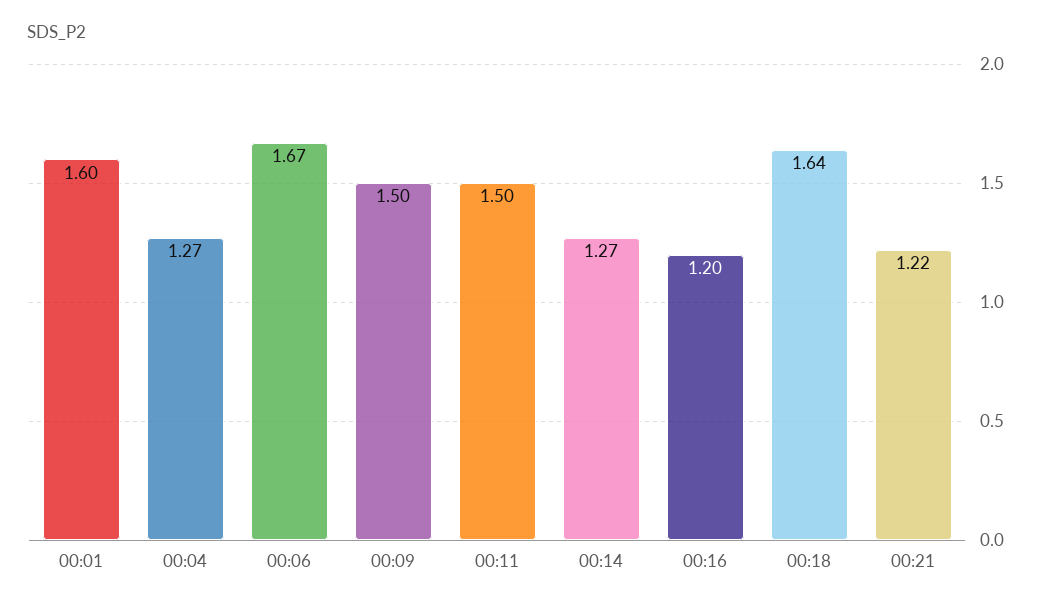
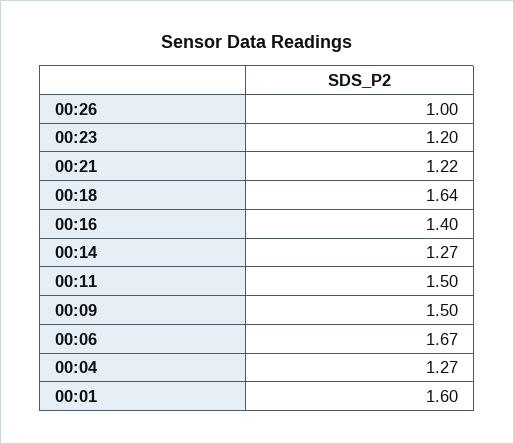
00:16: 1.2 -> 1.4
00:26: none -> 1
00:23: none -> 1.2

